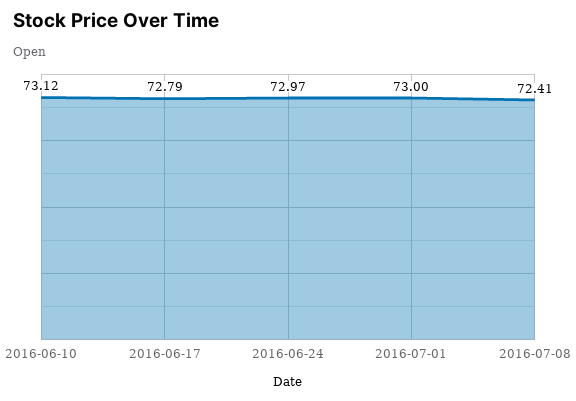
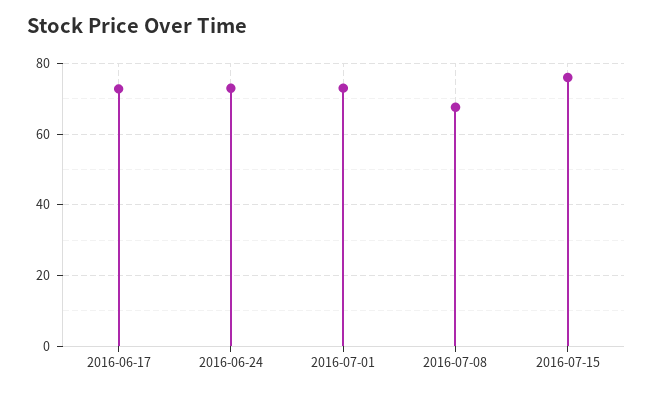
2016-06-10: 73.12 -> none
2016-07-08: 72.41 -> 68
2016-07-15: none -> 76

